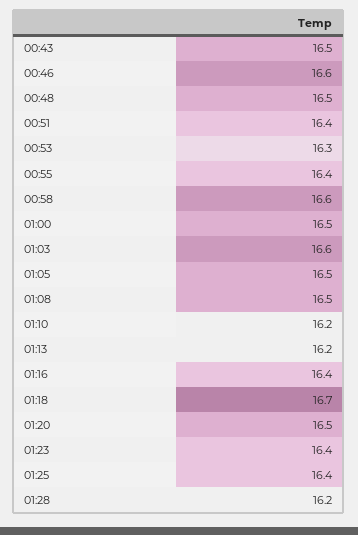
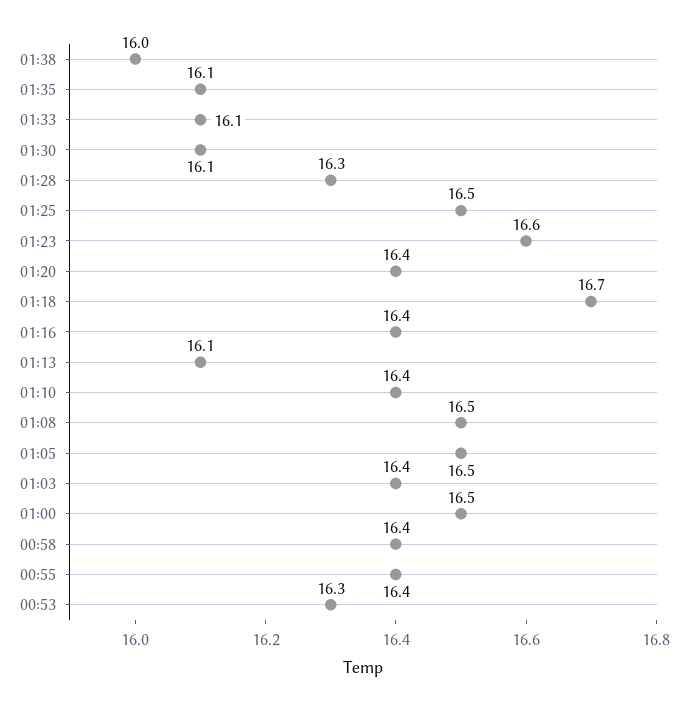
00:43: 16.5 -> none
00:46: 16.6 -> none
00:48: 16.5 -> none
00:51: 16.4 -> none
00:58: 16.6 -> 16.4
01:03: 16.6 -> 16.4
01:10: 16.2 -> 16.4
01:13: 16.2 -> 16.1
01:20: 16.5 -> 16.4
01:23: 16.4 -> 16.6
01:25: 16.4 -> 16.5
01:28: 16.2 -> 16.3
01:38: none -> 16
01:35: none -> 16.1
01:33: none -> 16.1
01:30: none -> 16.1

